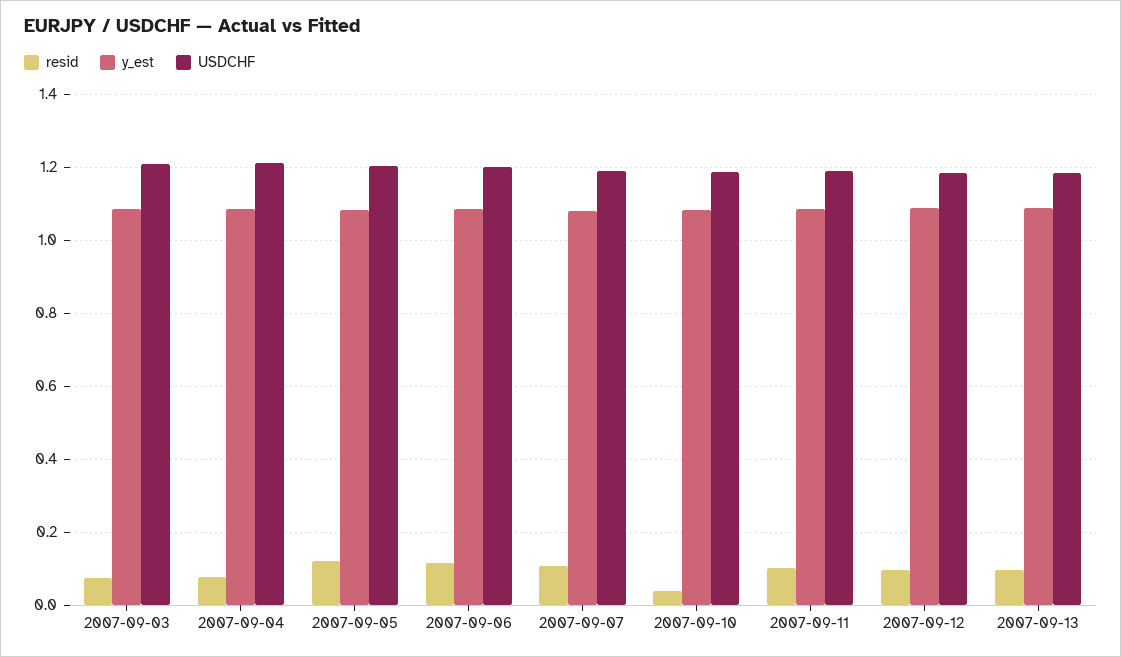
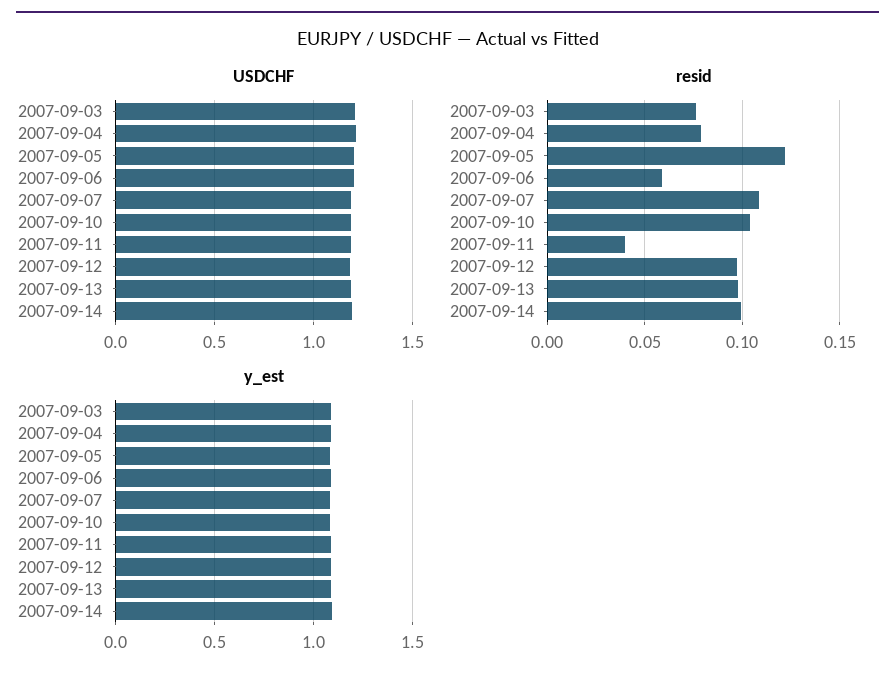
resid, 2007-09-06: 0.12 -> 0.06
resid, 2007-09-10: 0.04 -> 0.105
resid, 2007-09-11: 0.1 -> 0.04
USDCHF, 2007-09-14: none -> 1.2
resid, 2007-09-14: none -> 0.1
y_est, 2007-09-14: none -> 1.1

